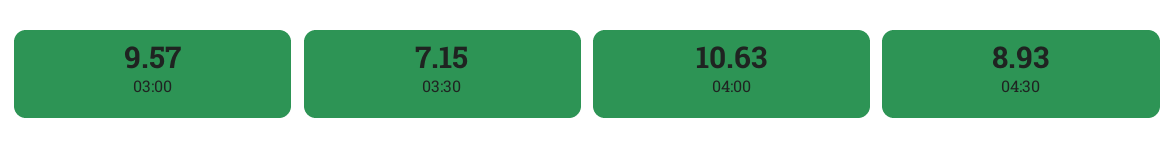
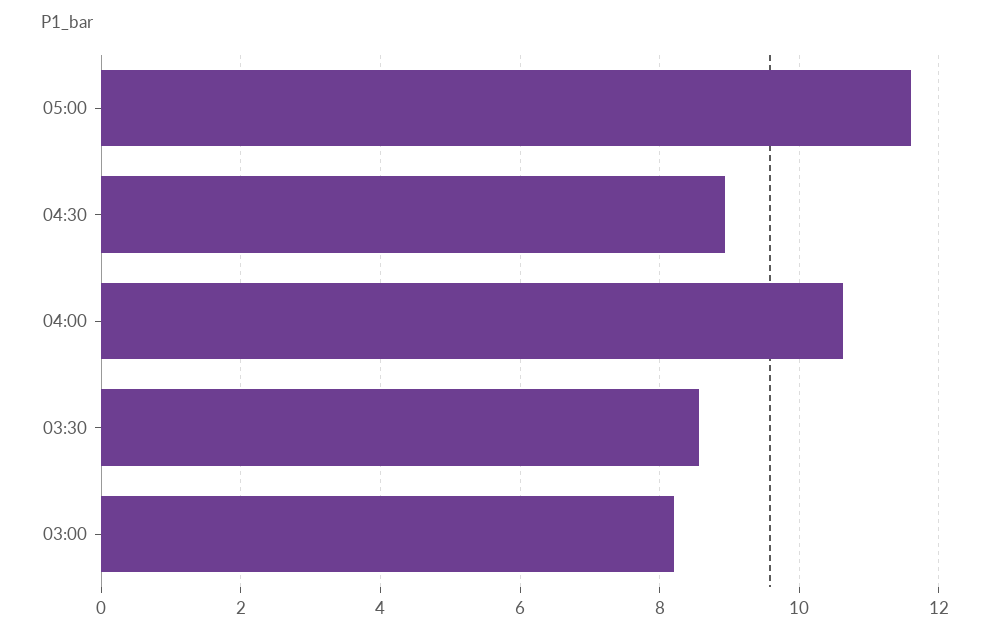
03:00: 9.57 -> 8.2
03:30: 7.15 -> 8.6
05:00: none -> 11.6

